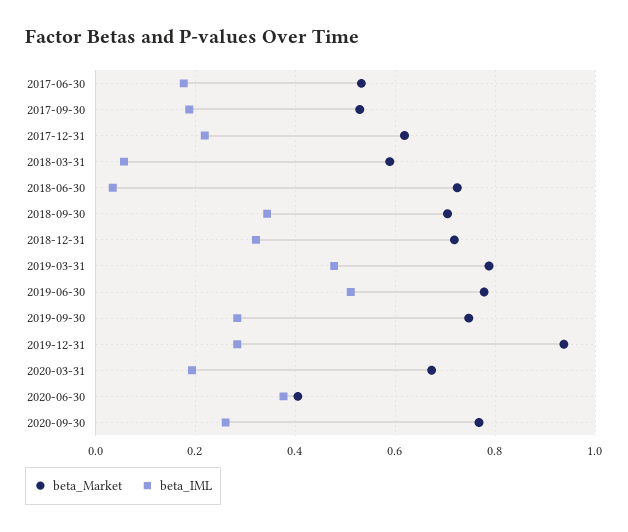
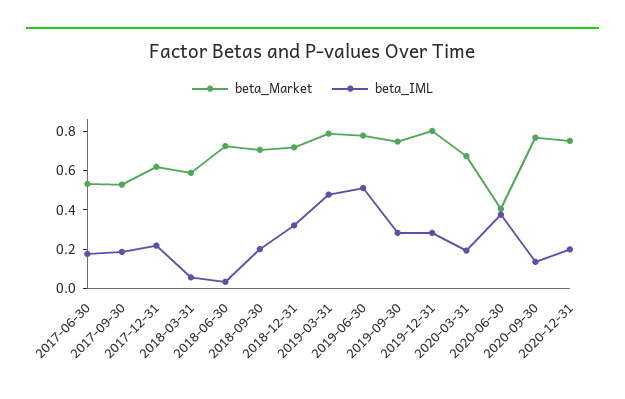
beta_IML, 2018-09-30: 0.34 -> 0.2
beta_Market, 2019-12-31: 0.94 -> 0.8
beta_IML, 2020-09-30: 0.26 -> 0.15
beta_Market, 2020-12-31: none -> 0.75
beta_IML, 2020-12-31: none -> 0.2

